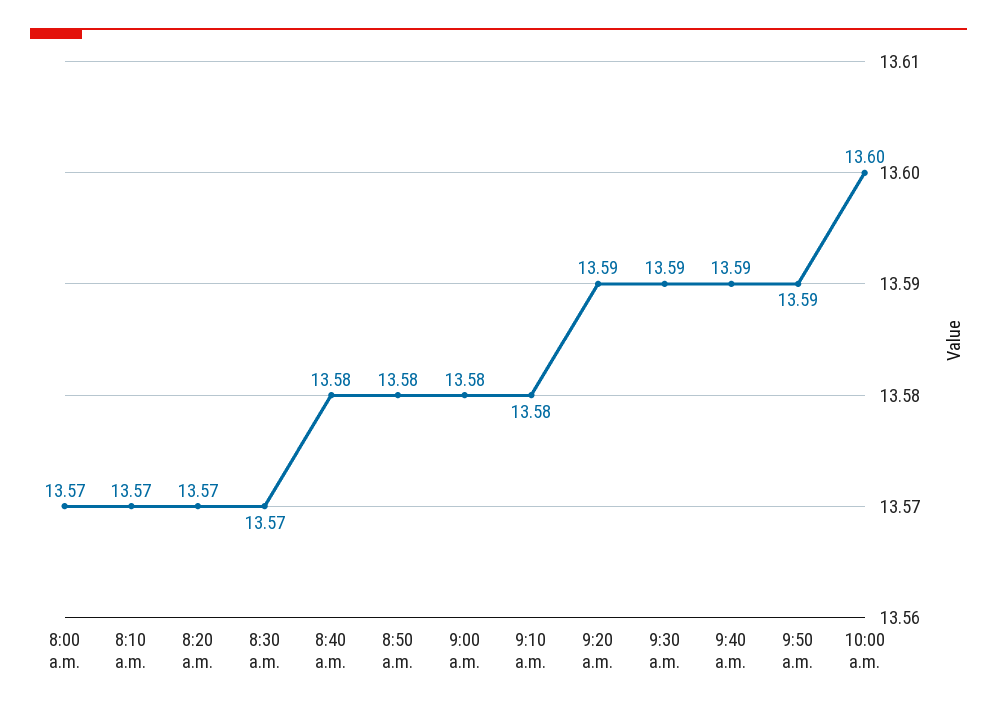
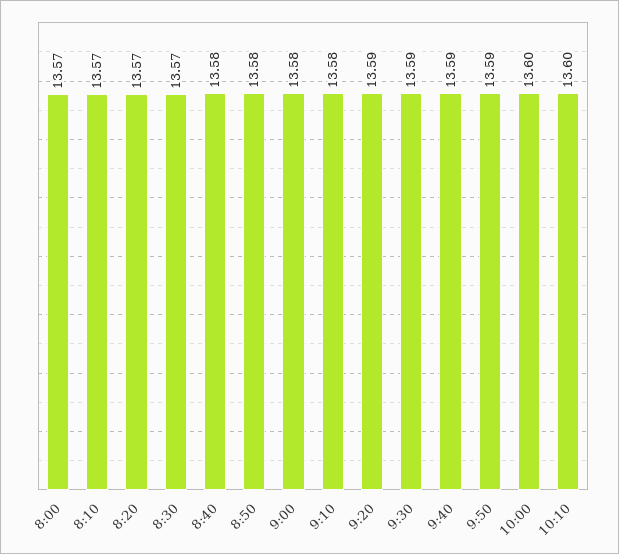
10:10: none -> 13.6

